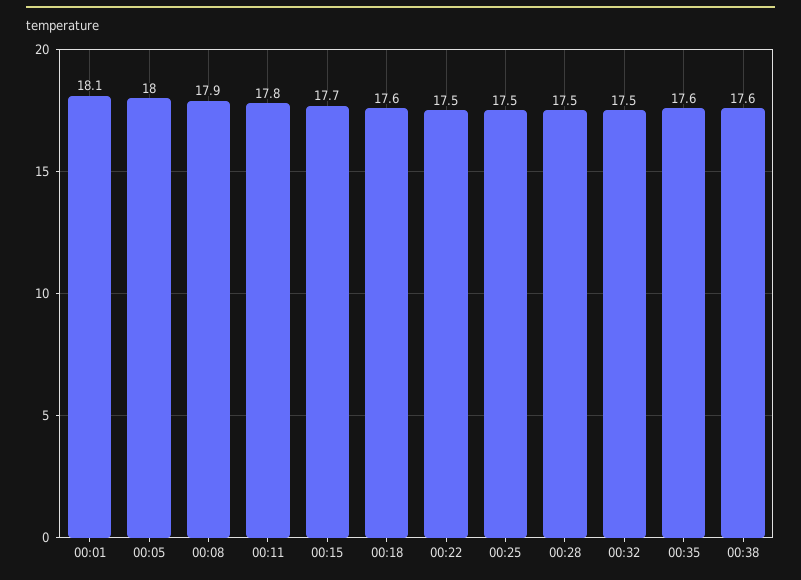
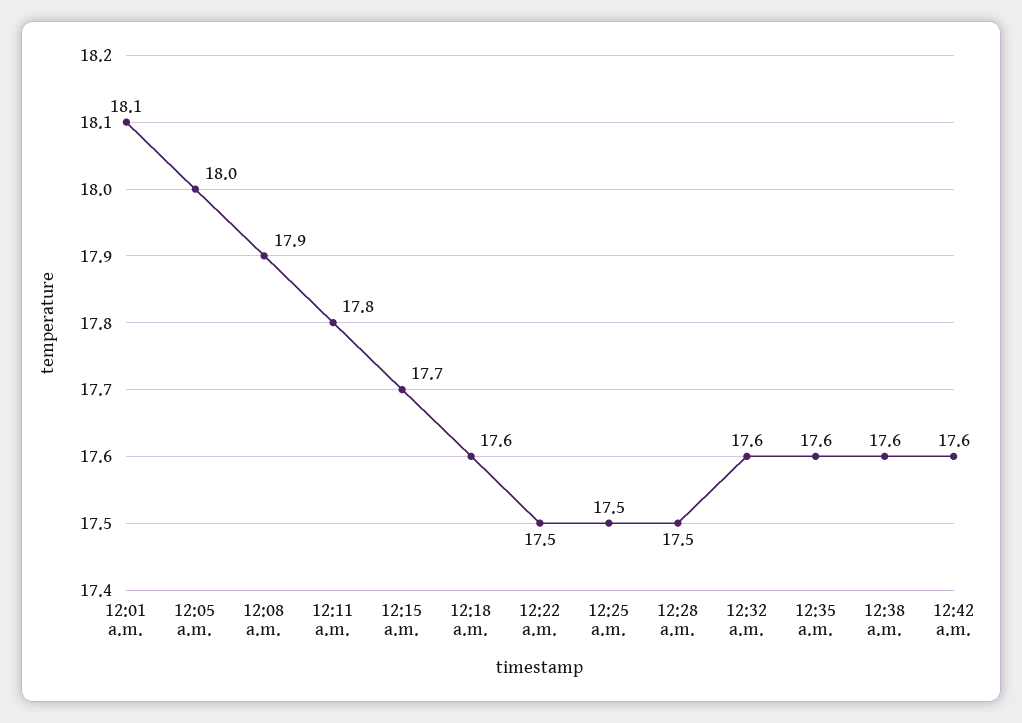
00:32: 17.5 -> 17.6
12:42 a.m.: none -> 17.6

